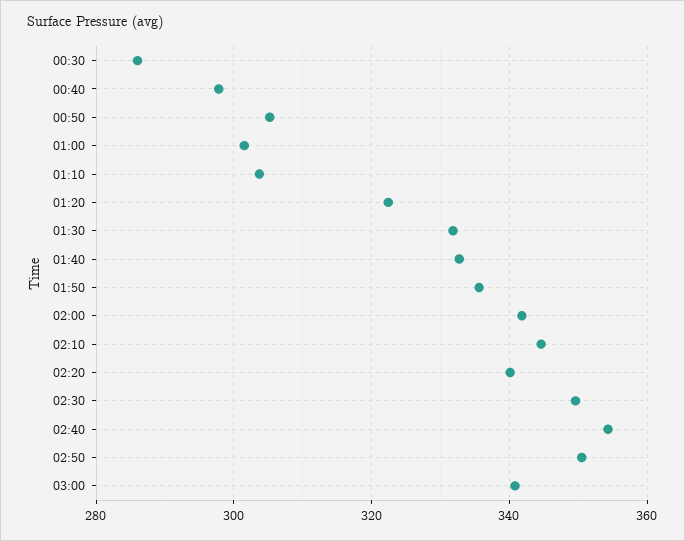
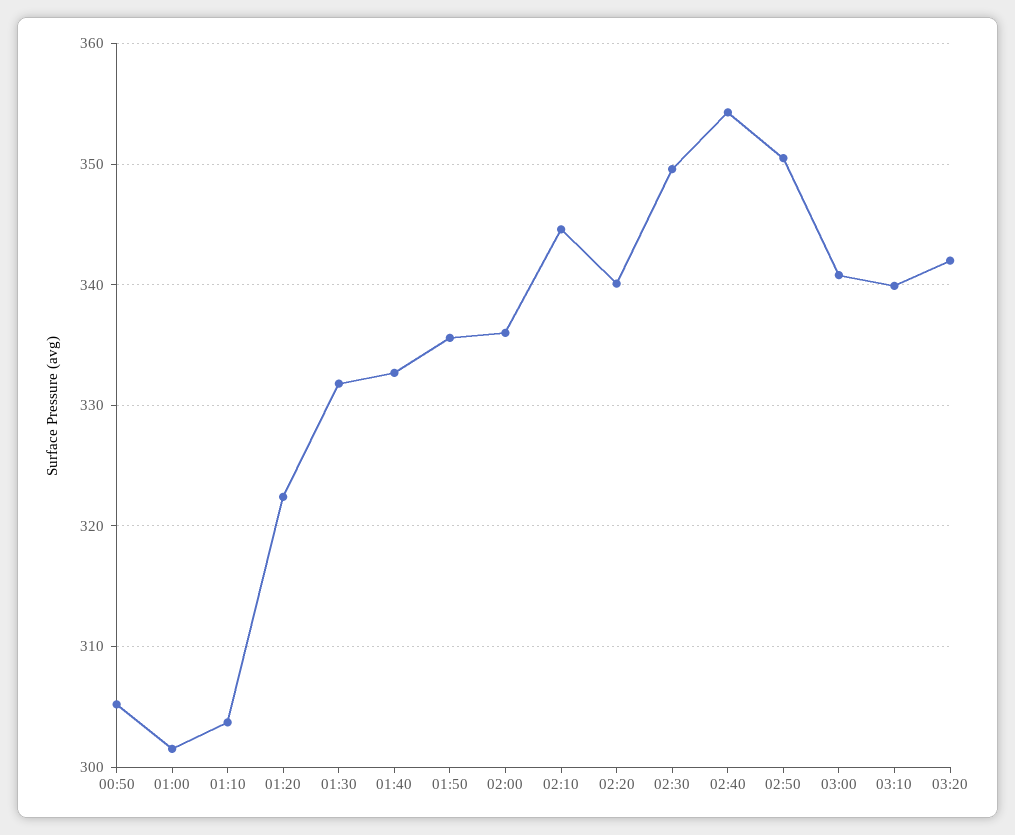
00:30: 286 -> none
00:40: 298 -> none
02:00: 342 -> 336
03:10: none -> 340
03:20: none -> 342

